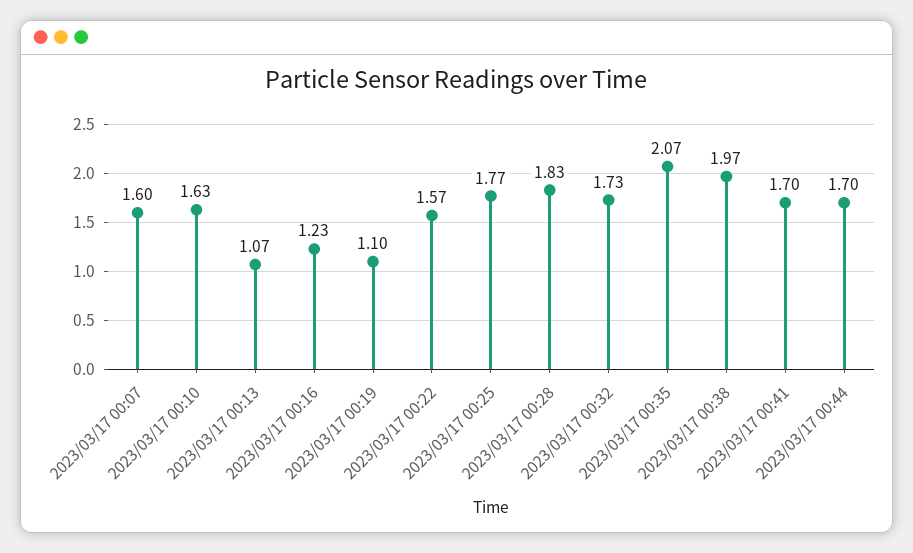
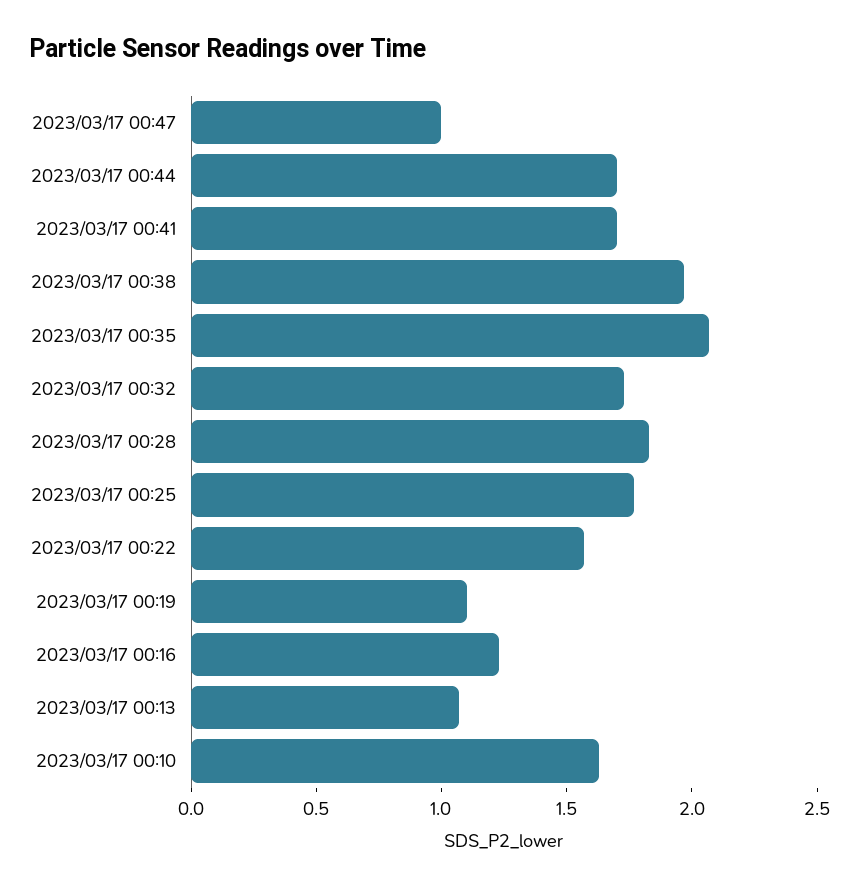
2023/03/17 00:07: 1.6 -> none
2023/03/17 00:47: none -> 1

